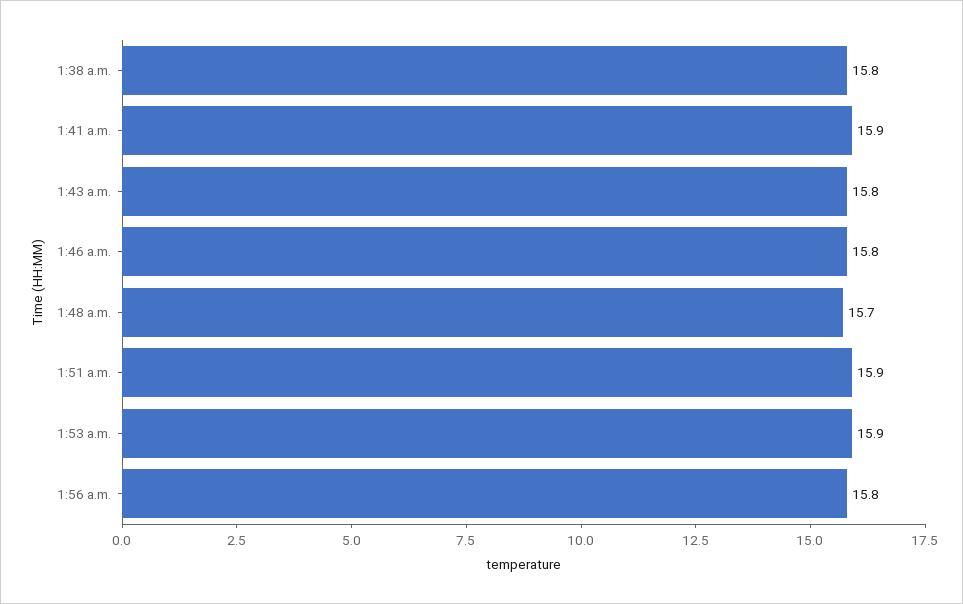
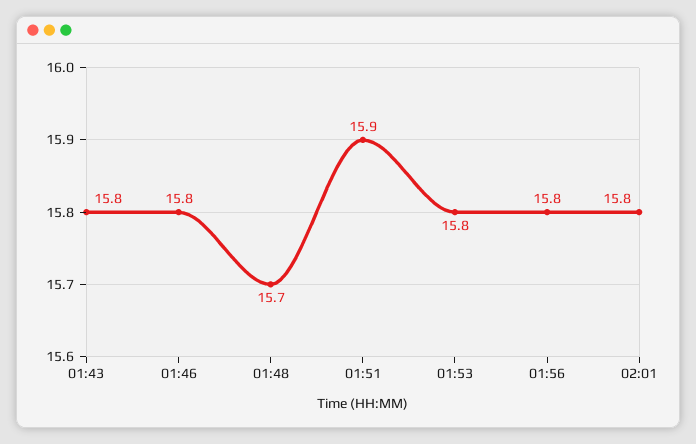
1:38 a.m.: 15.8 -> none
1:41 a.m.: 15.9 -> none
1:53 a.m.: 15.9 -> 15.8
02:01: none -> 15.8

